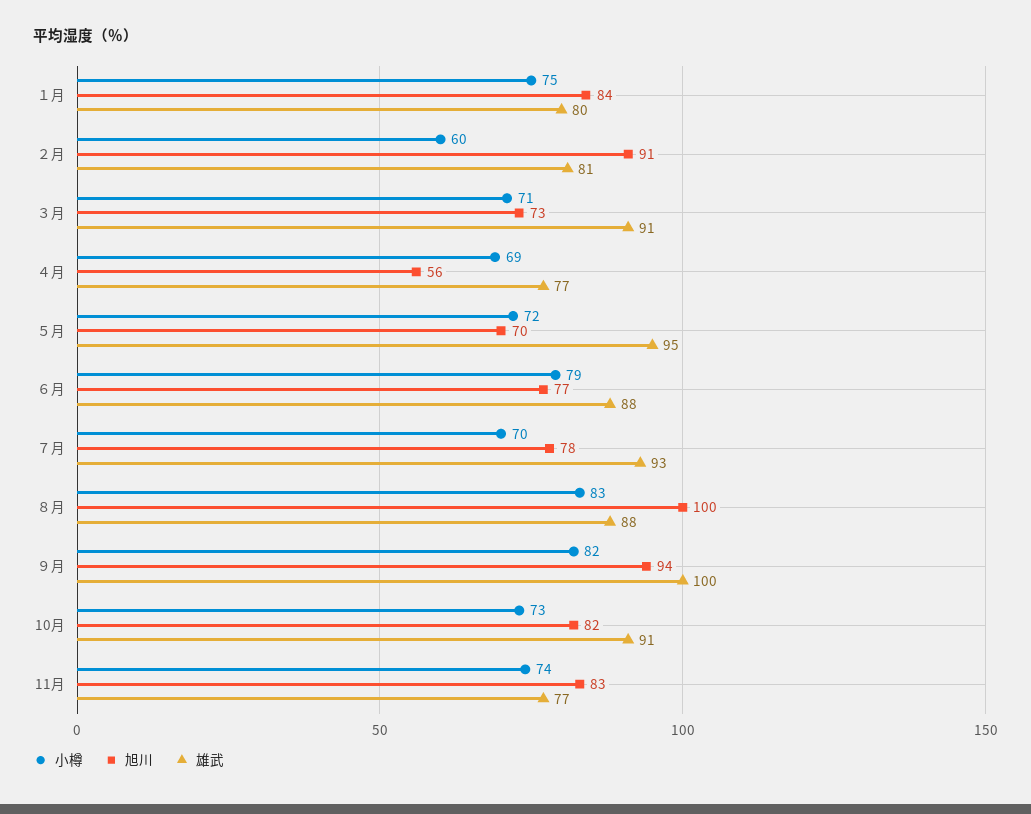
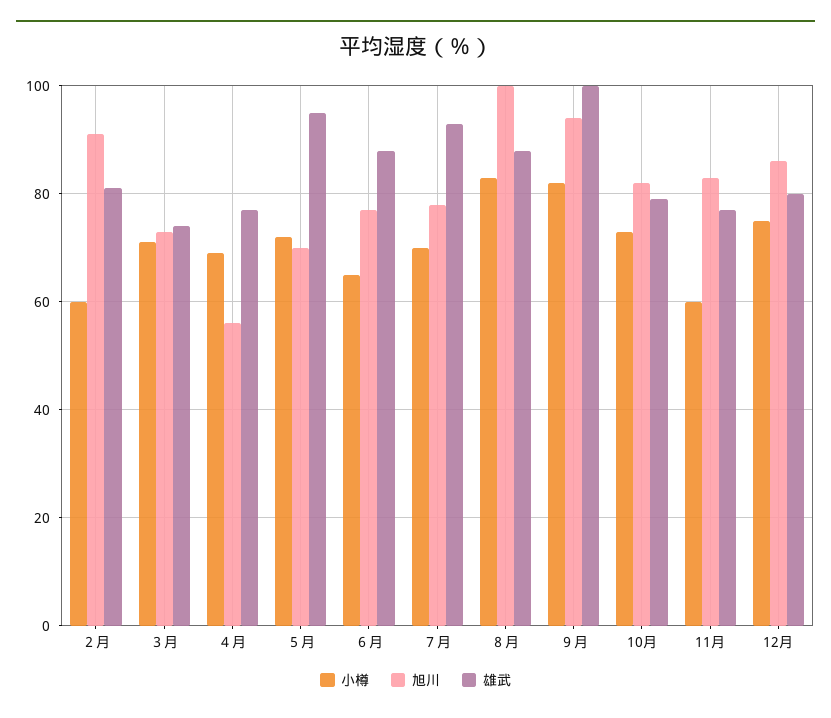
小樽, １月: 75 -> none
旭川, １月: 84 -> none
雄武, １月: 80 -> none
雄武, ３月: 91 -> 75
小樽, ６月: 79 -> 65
雄武, 10月: 91 -> 80
小樽, 11月: 74 -> 60
小樽, 12月: none -> 75
旭川, 12月: none -> 85
雄武, 12月: none -> 80

